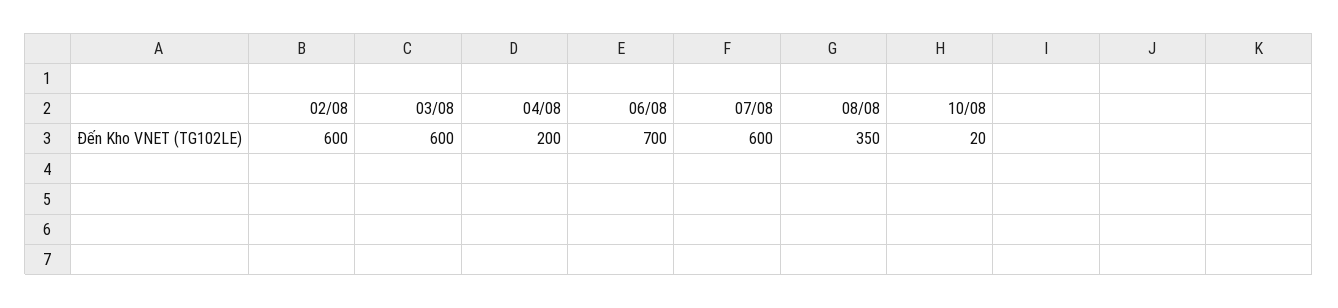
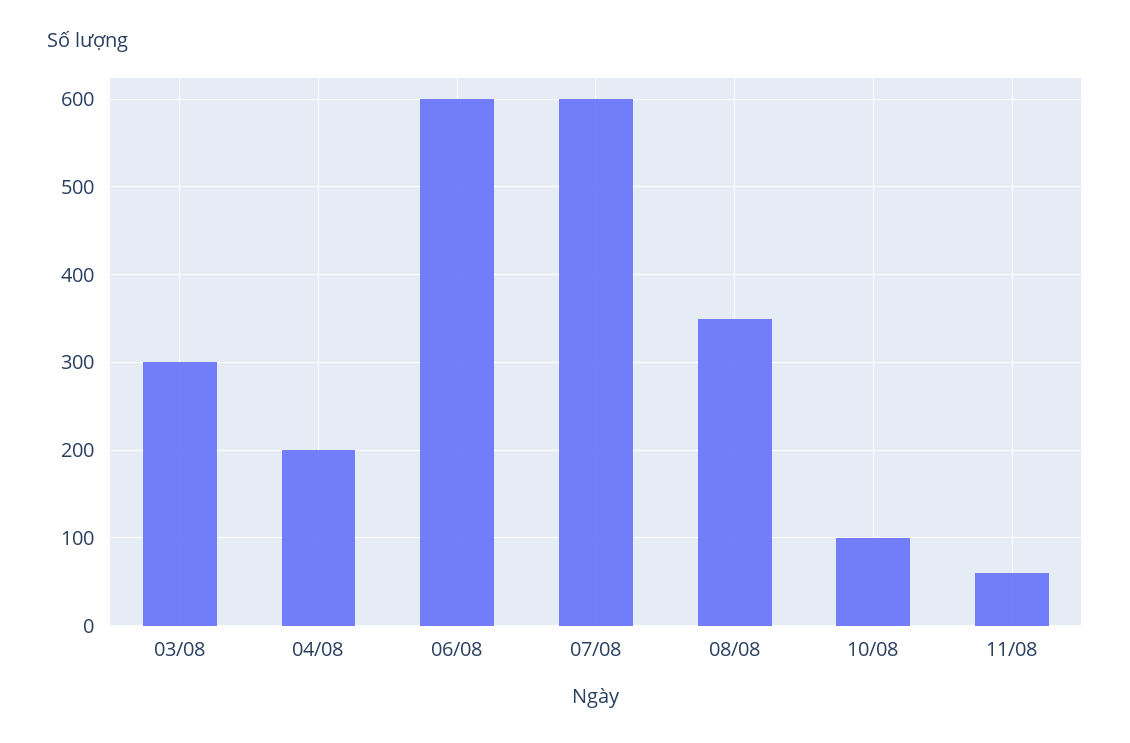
02/08: 600 -> none
03/08: 600 -> 300
06/08: 700 -> 600
10/08: 20 -> 100
11/08: none -> 60

